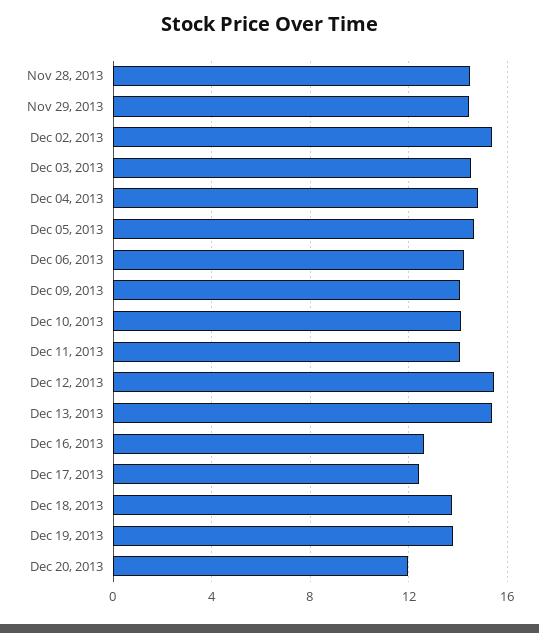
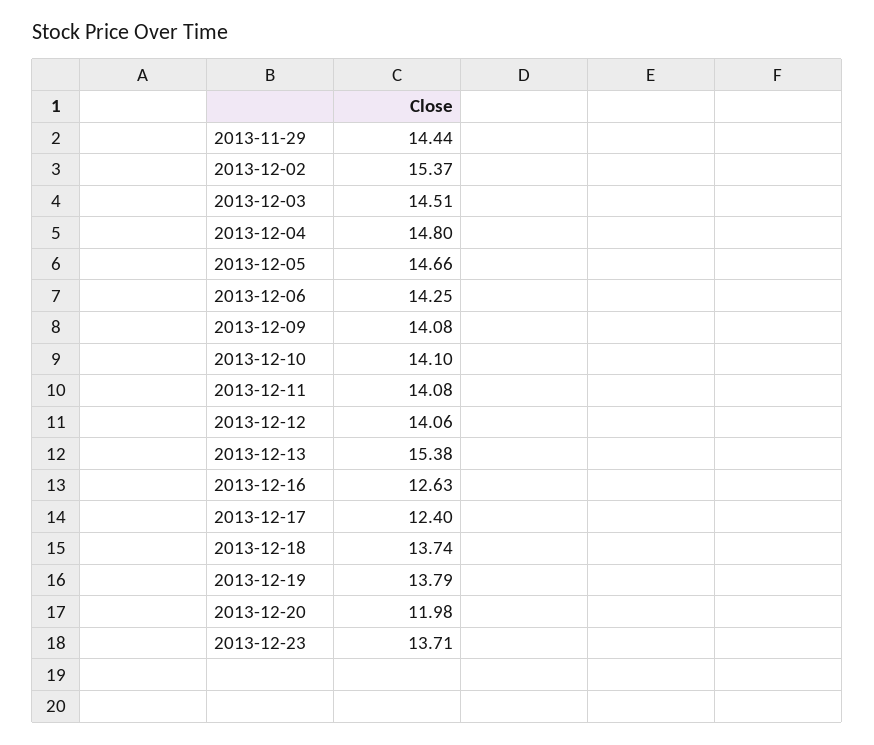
Nov 28, 2013: 14.5 -> none
Dec 12, 2013: 15.5 -> 14.06
2013-12-23: none -> 13.71

